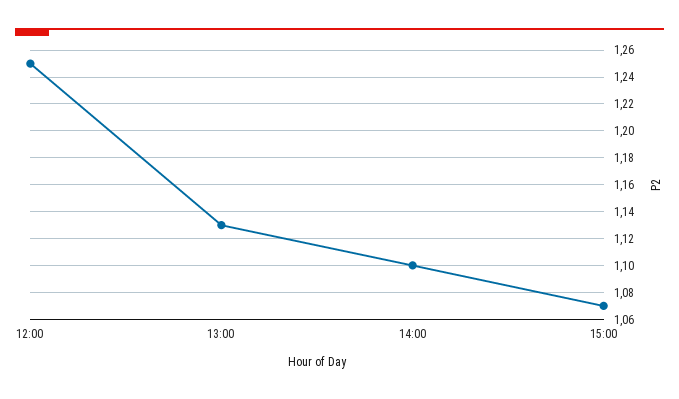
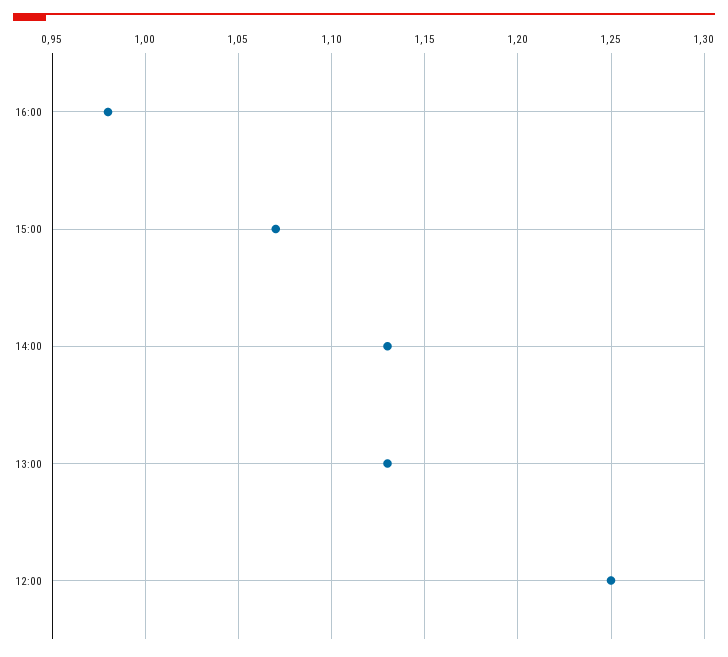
14:00: 1.1 -> 1.13
16:00: none -> 0.98

